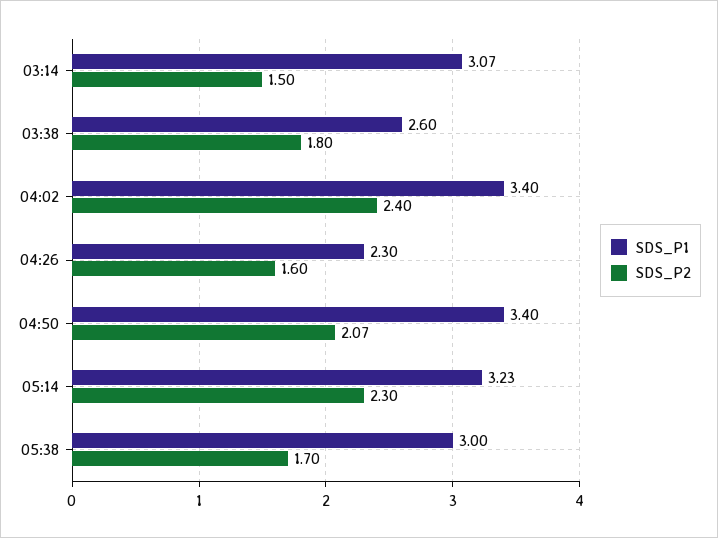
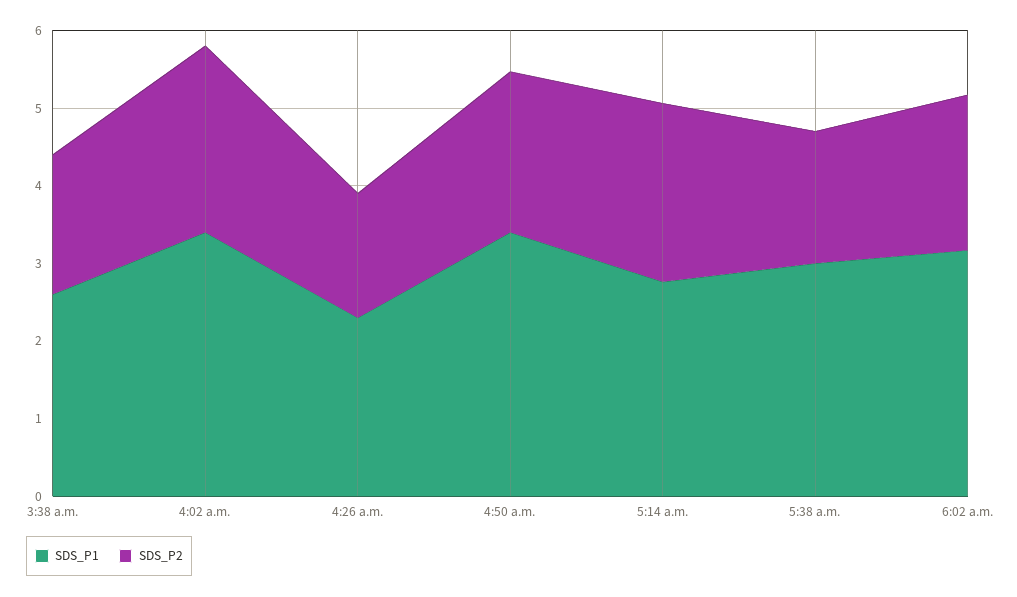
SDS_P1, 03:14: 3.07 -> none
SDS_P2, 03:14: 1.5 -> none
SDS_P1, 05:14: 3.23 -> 2.8
SDS_P1, 6:02 a.m.: none -> 3.2
SDS_P2, 6:02 a.m.: none -> 2

